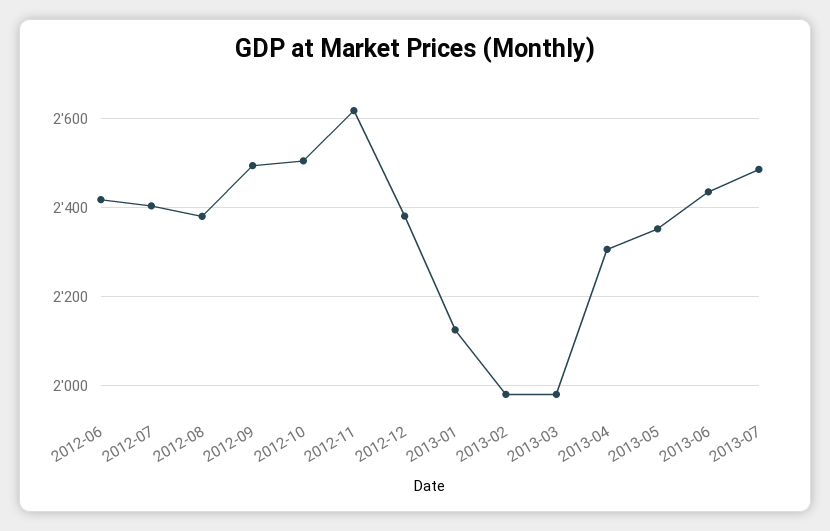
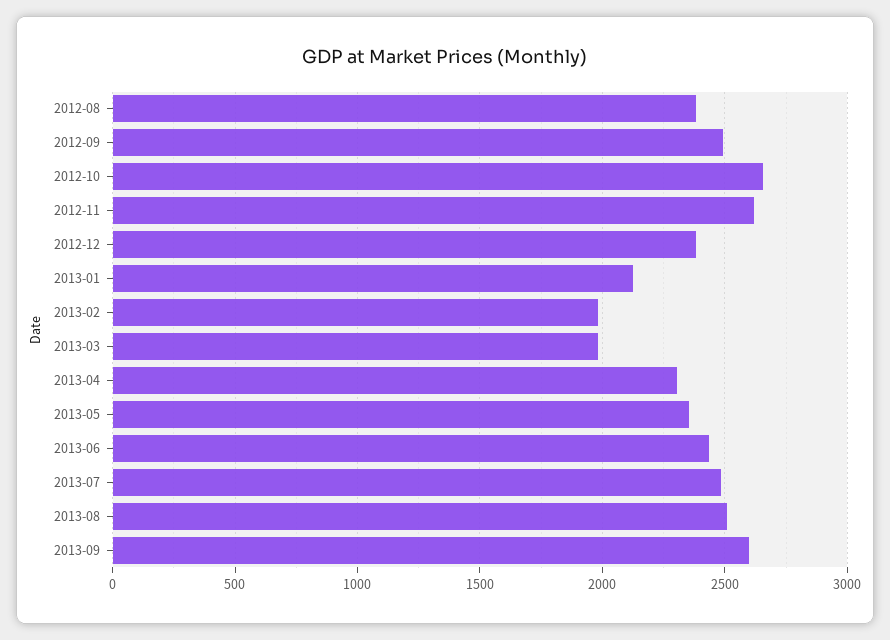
2012-06: 2420 -> none
2012-07: 2400 -> none
2012-10: 2500 -> 2650
2013-08: none -> 2500
2013-09: none -> 2600

